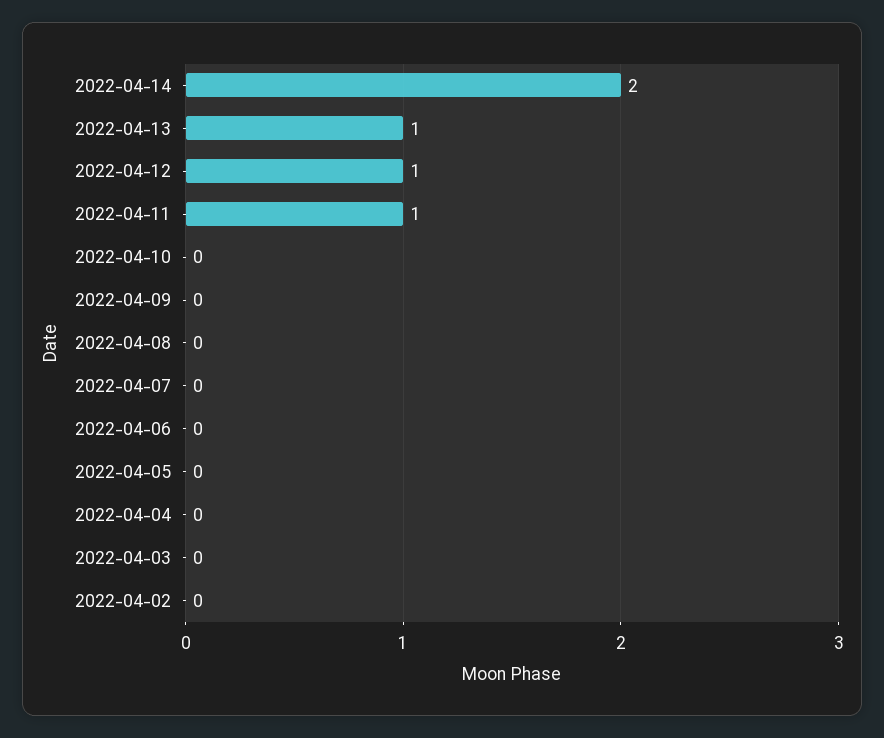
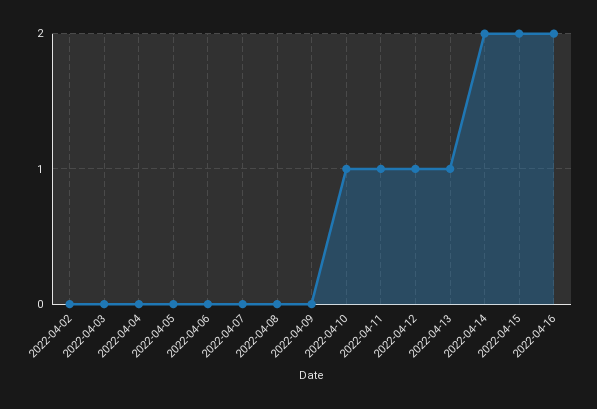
2022-04-10: 0 -> 1
2022-04-15: none -> 2
2022-04-16: none -> 2

